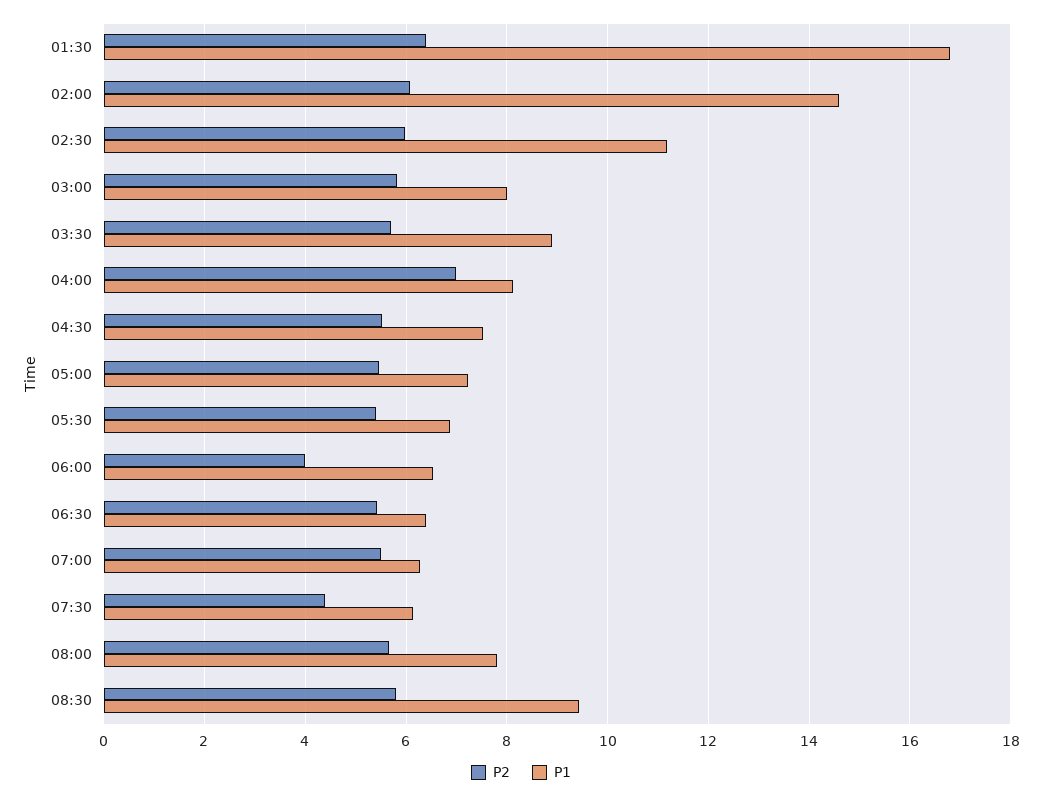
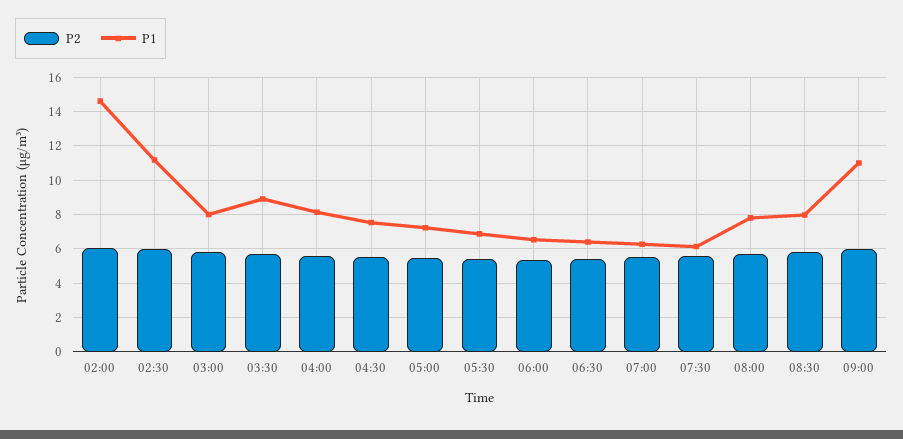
P2, 01:30: 6.4 -> none
P1, 01:30: 16.8 -> none
P2, 04:00: 7 -> 5.5
P2, 06:00: 4 -> 5.5
P2, 07:30: 4.4 -> 5.5
P1, 08:30: 9.4 -> 8
P2, 09:00: none -> 6
P1, 09:00: none -> 11

